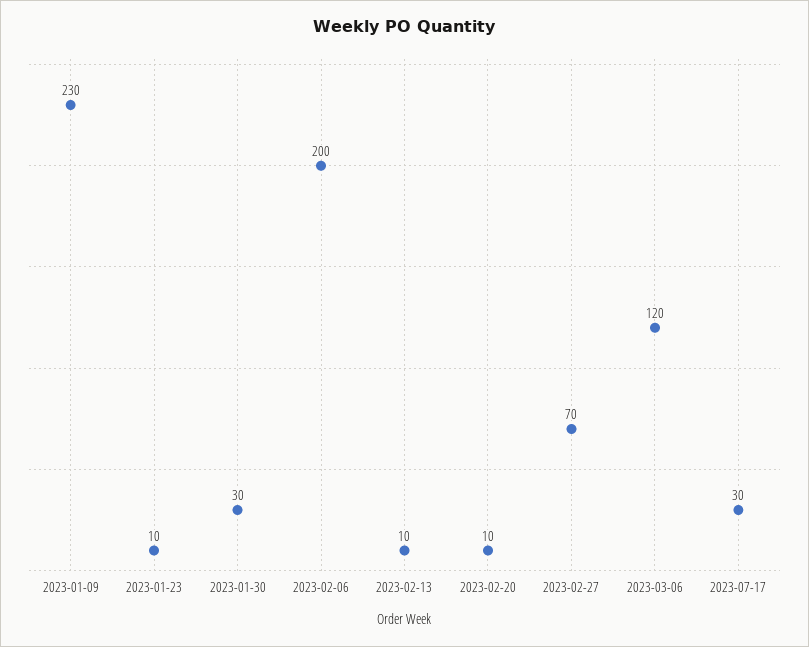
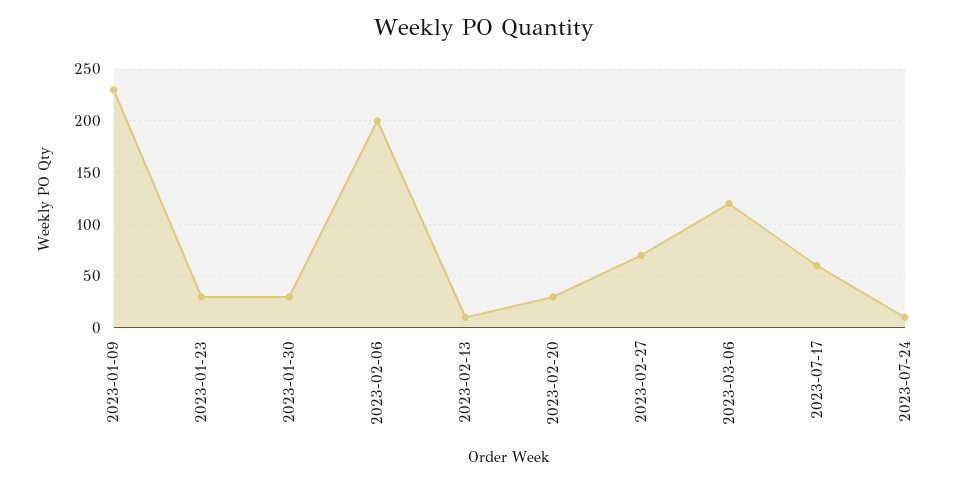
2023-01-23: 10 -> 30
2023-02-20: 10 -> 30
2023-07-17: 30 -> 60
2023-07-24: none -> 10

